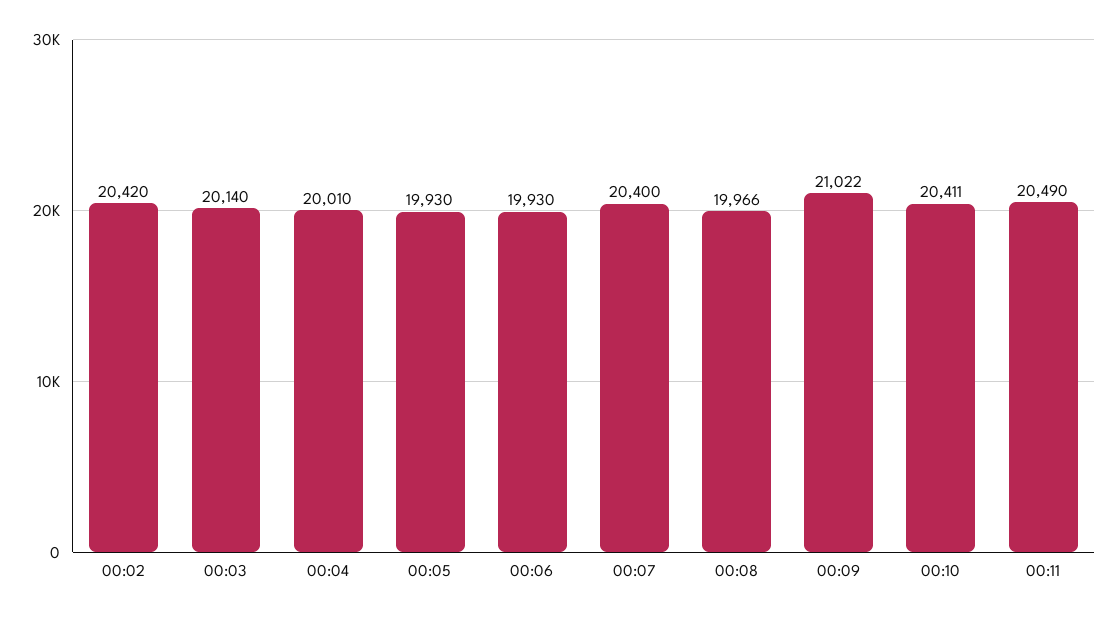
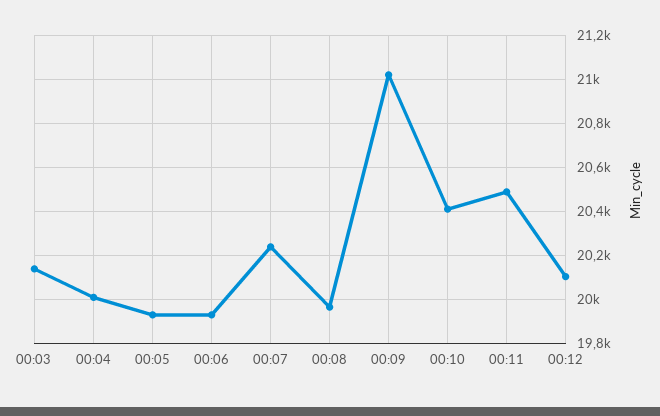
00:02: 20420 -> none
00:07: 20400 -> 20250
00:12: none -> 20100

